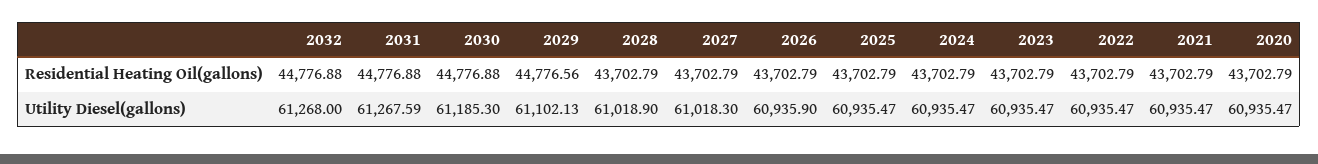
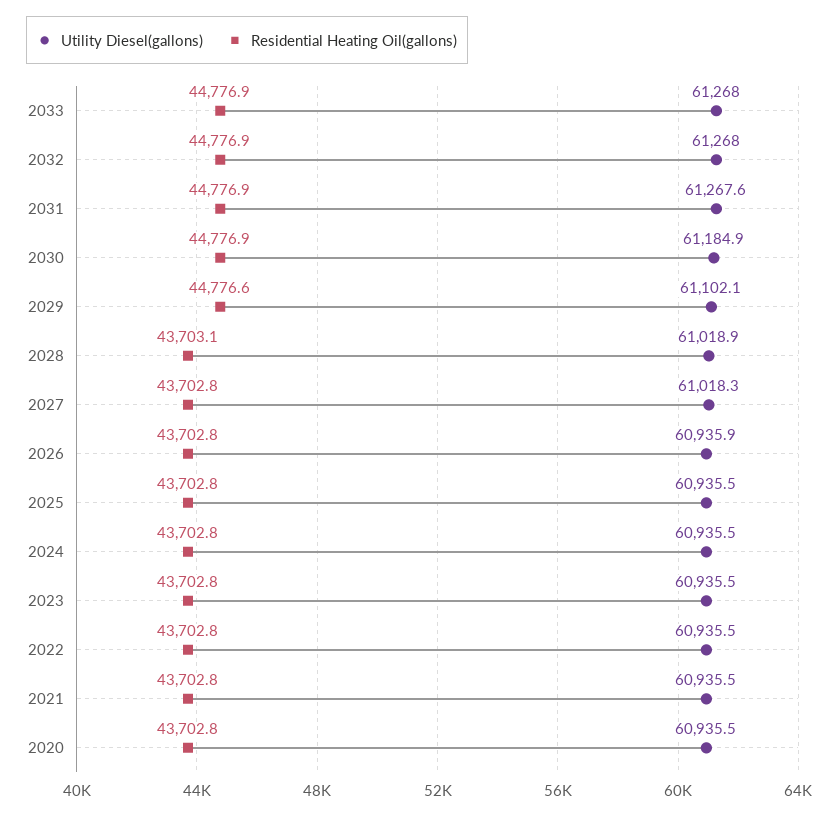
Residential Heating Oil(gallons), 2028: 43702.79 -> 43703.1
Utility Diesel(gallons), 2030: 61185.3 -> 61184.9
Utility Diesel(gallons), 2033: none -> 61268
Residential Heating Oil(gallons), 2033: none -> 44776.9

